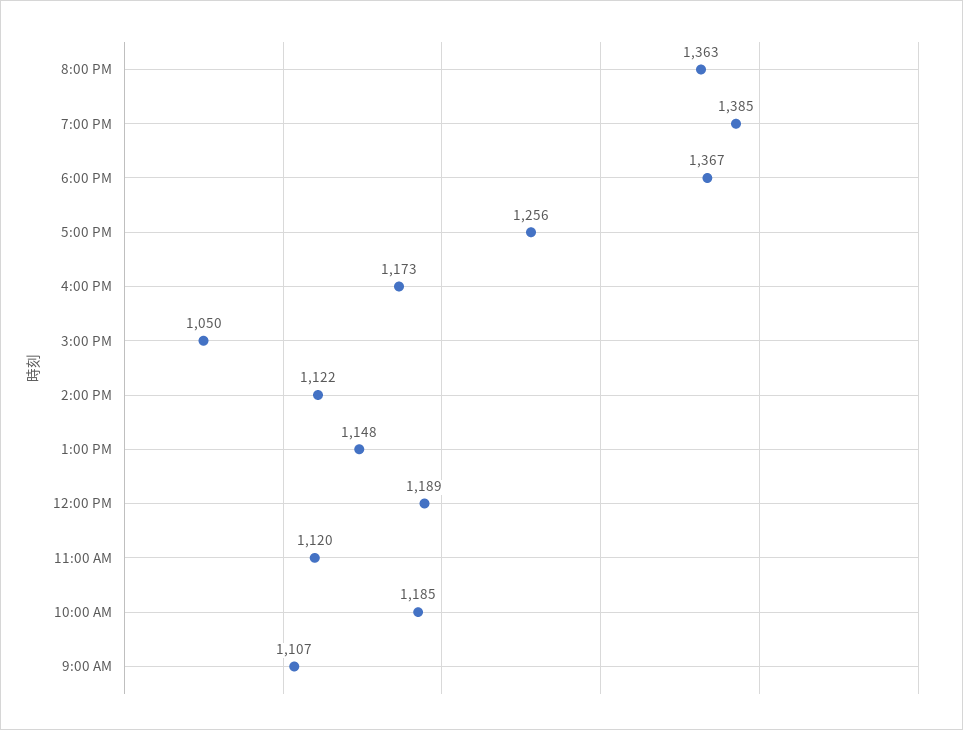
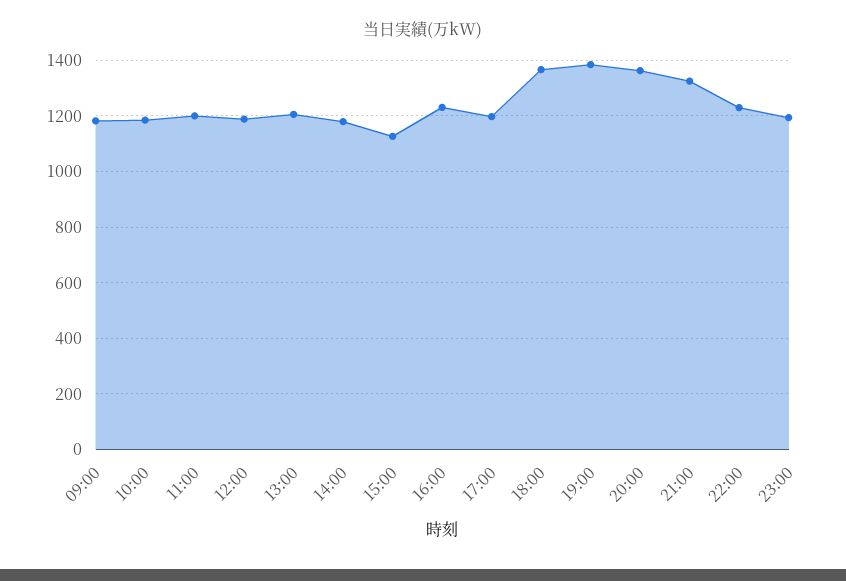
5:00 PM: 1256 -> 1200
4:00 PM: 1173 -> 1225
3:00 PM: 1050 -> 1125
2:00 PM: 1122 -> 1175
1:00 PM: 1148 -> 1200
11:00 AM: 1120 -> 1200
9:00 AM: 1107 -> 1175
21:00: none -> 1325
22:00: none -> 1225
23:00: none -> 1200

